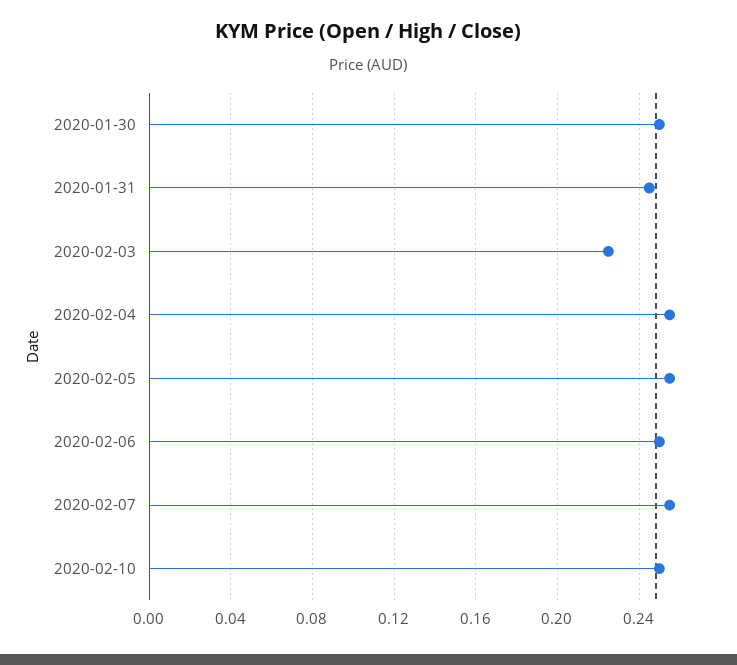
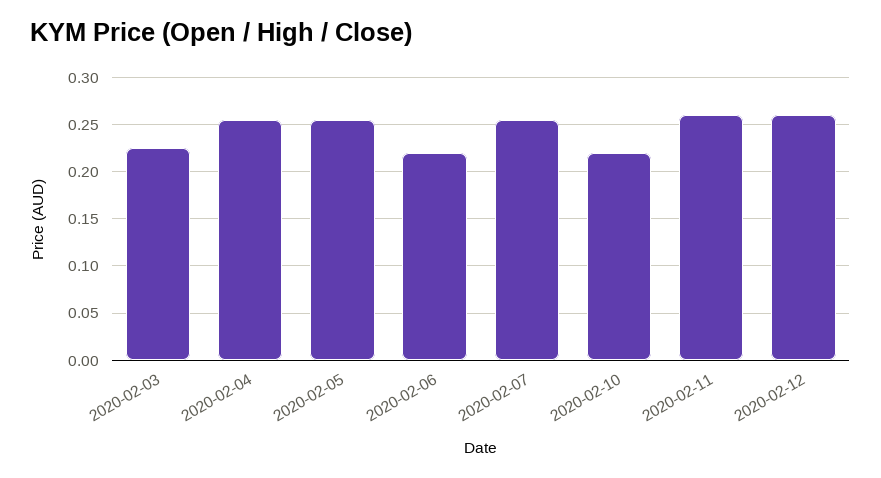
2020-01-30: 0.25 -> none
2020-01-31: 0.245 -> none
2020-02-06: 0.25 -> 0.22
2020-02-10: 0.25 -> 0.22
2020-02-11: none -> 0.26
2020-02-12: none -> 0.26

